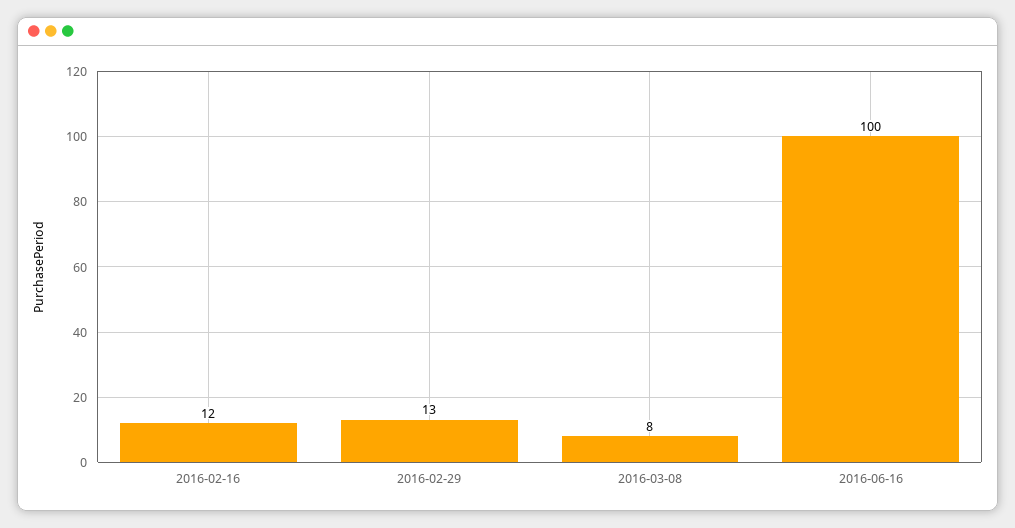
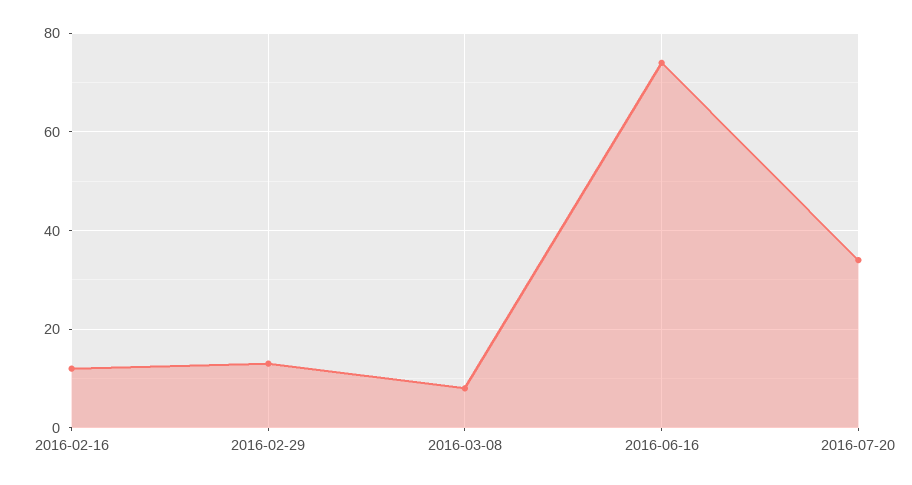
2016-06-16: 100 -> 75
2016-07-20: none -> 35

